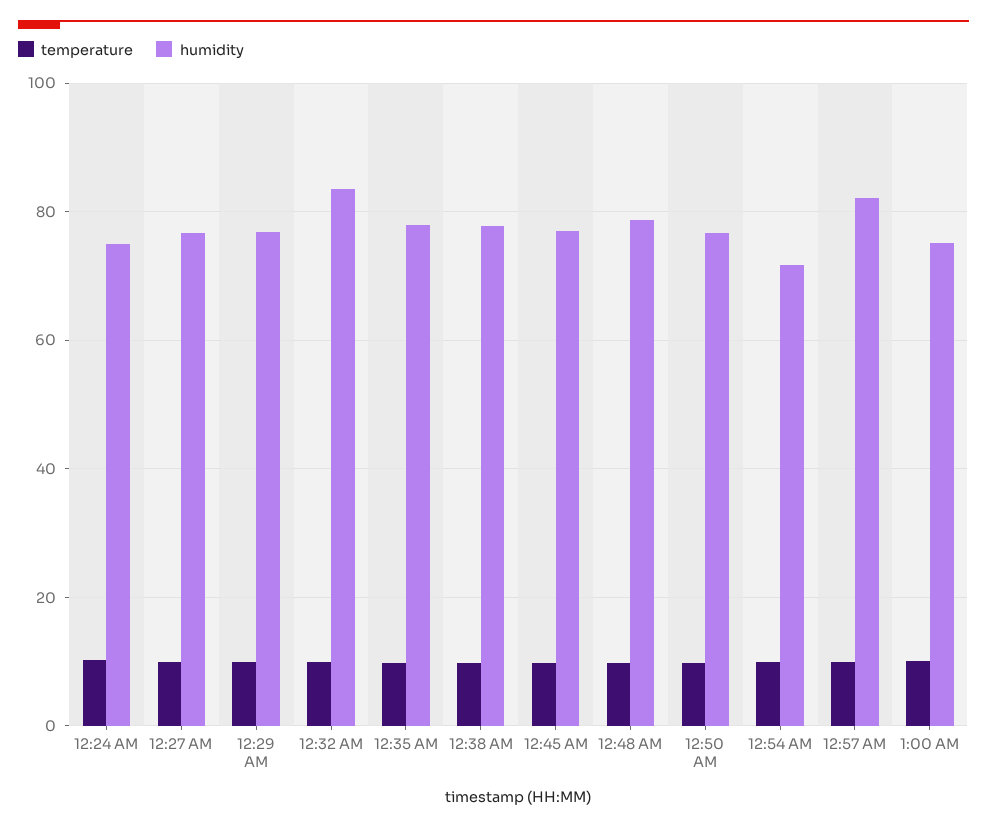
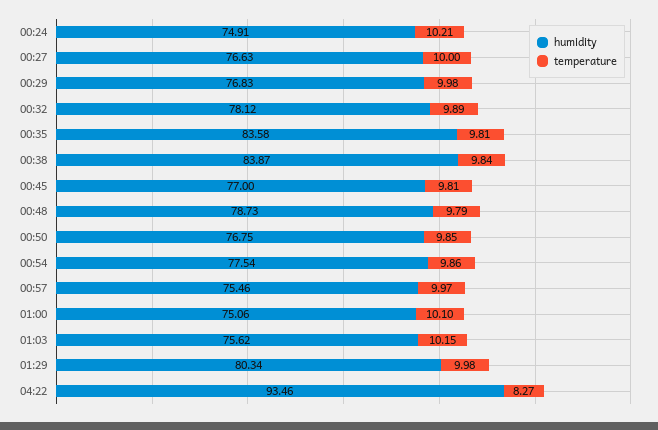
humidity, 12:32 AM: 84 -> 78.12
humidity, 12:35 AM: 78 -> 83.58
humidity, 12:38 AM: 78 -> 83.87
humidity, 12:54 AM: 72 -> 77.54
humidity, 12:57 AM: 82 -> 75.46
humidity, 01:03: none -> 75.62
temperature, 01:03: none -> 10.15
humidity, 01:29: none -> 80.34
temperature, 01:29: none -> 9.98
humidity, 04:22: none -> 93.46
temperature, 04:22: none -> 8.27

